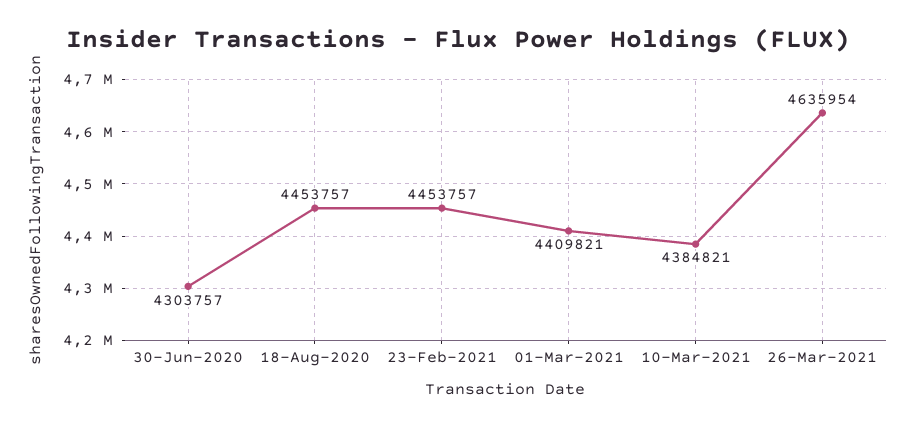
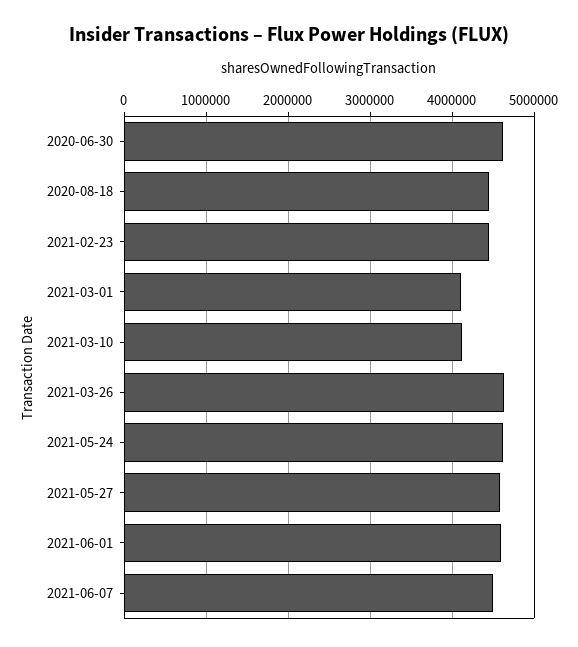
30-Jun-2020: 4303757 -> 4600000
01-Mar-2021: 4409821 -> 4100000
10-Mar-2021: 4384821 -> 4100000
2021-05-24: none -> 4600000
2021-05-27: none -> 4600000
2021-06-01: none -> 4600000
2021-06-07: none -> 4500000

